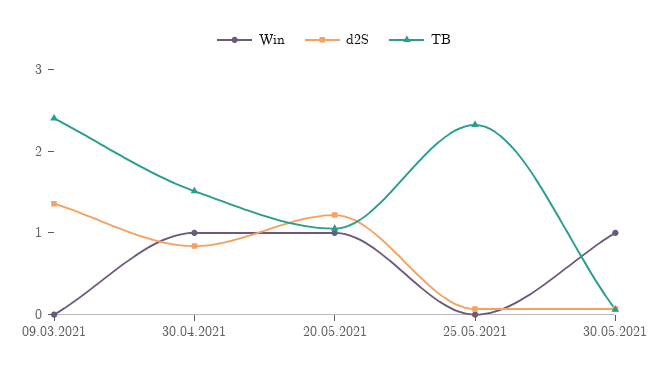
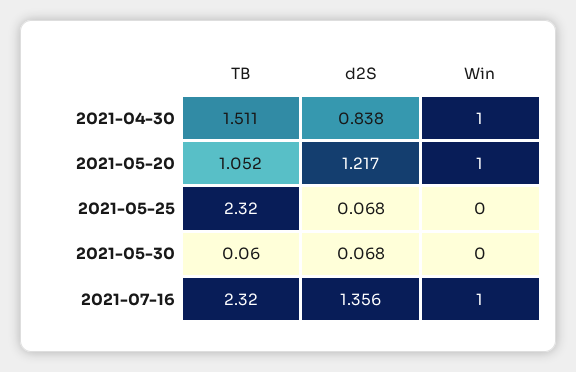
Win, 09.03.2021: 0 -> none
d2S, 09.03.2021: 1.4 -> none
TB, 09.03.2021: 2.4 -> none
Win, 30.05.2021: 1 -> 0
TB, 2021-07-16: none -> 2.32
d2S, 2021-07-16: none -> 1.356
Win, 2021-07-16: none -> 1

